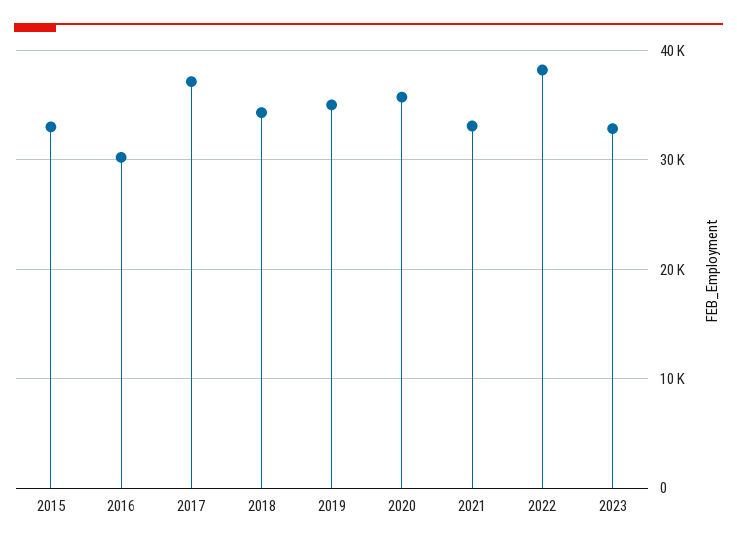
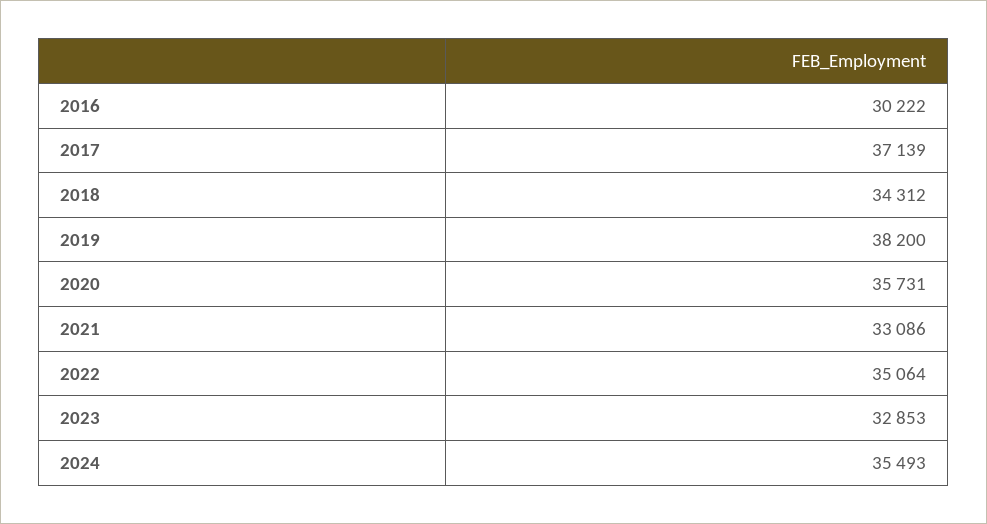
2015: 33000 -> none
2019: 35000 -> 38200
2022: 38000 -> 35064
2024: none -> 35493

